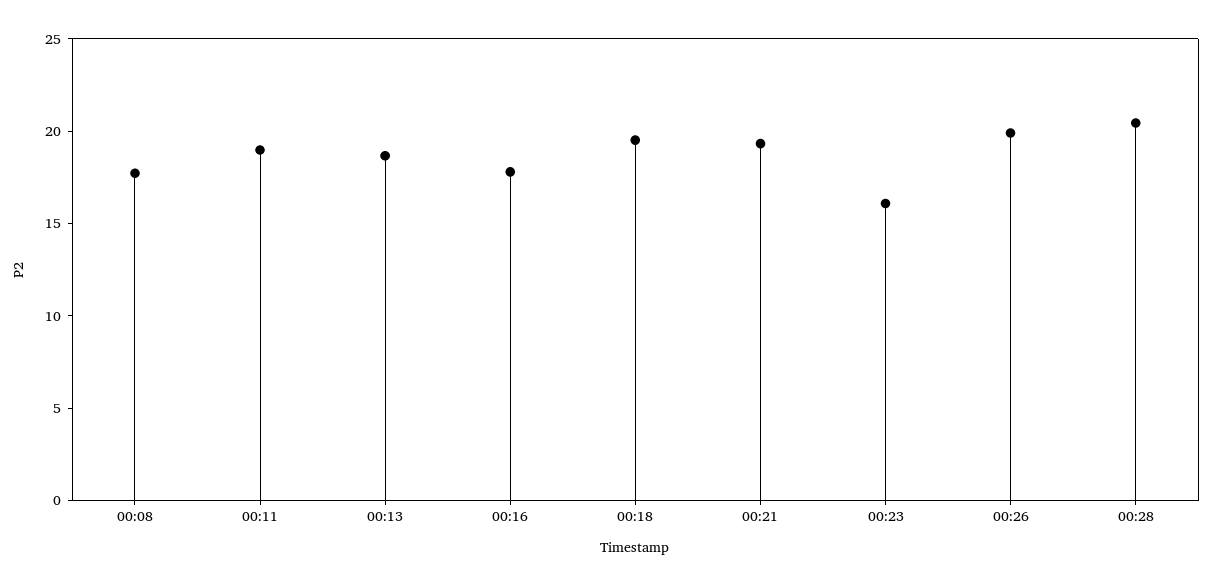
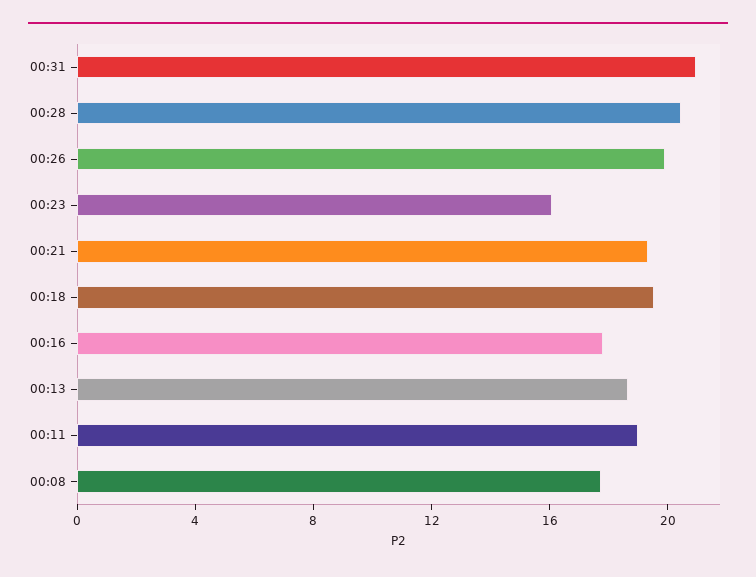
00:31: none -> 21

